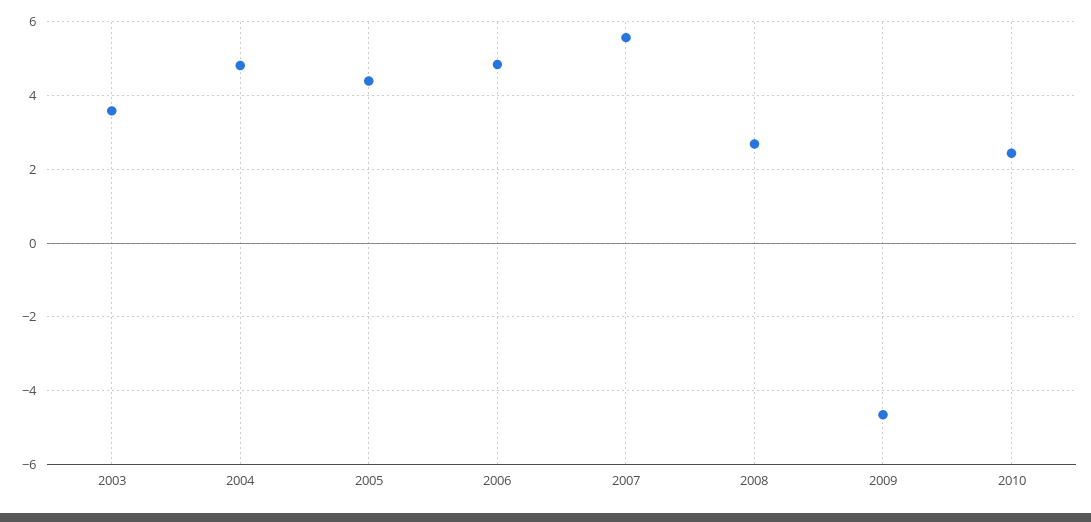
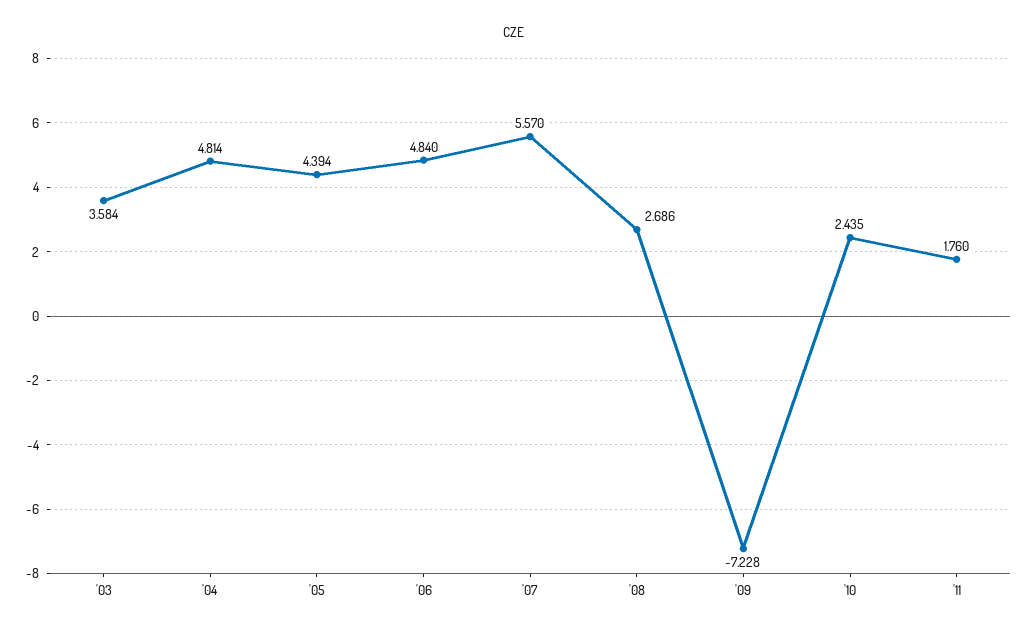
2009: -4.6 -> -7.228
'11: none -> 1.76

